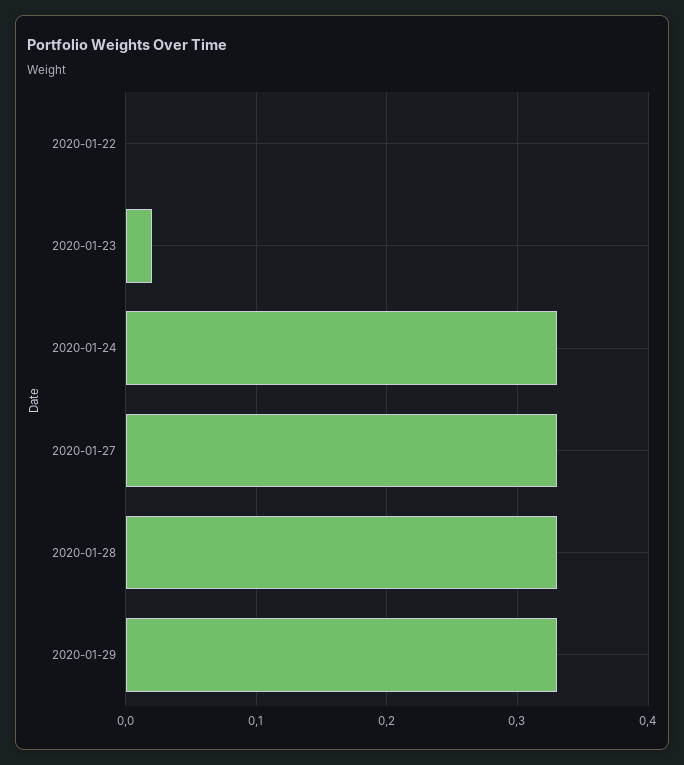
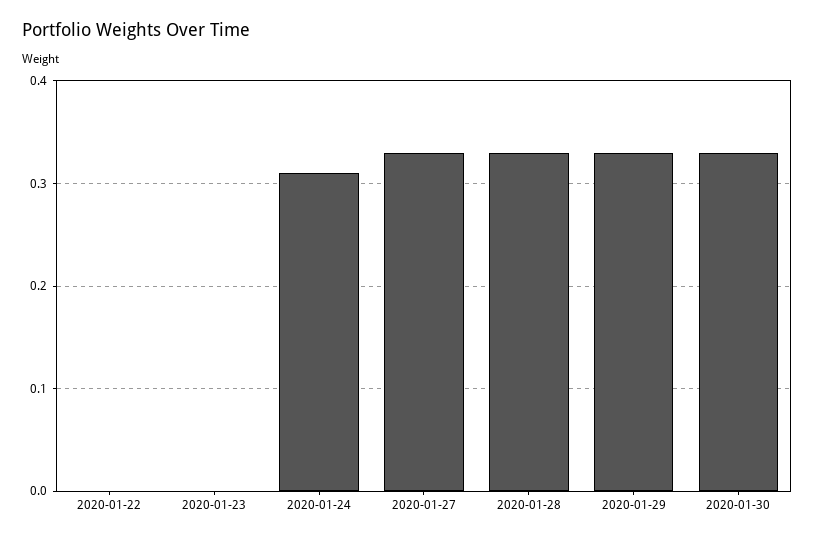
2020-01-23: 0.02 -> 0
2020-01-24: 0.33 -> 0.31
2020-01-30: none -> 0.33

